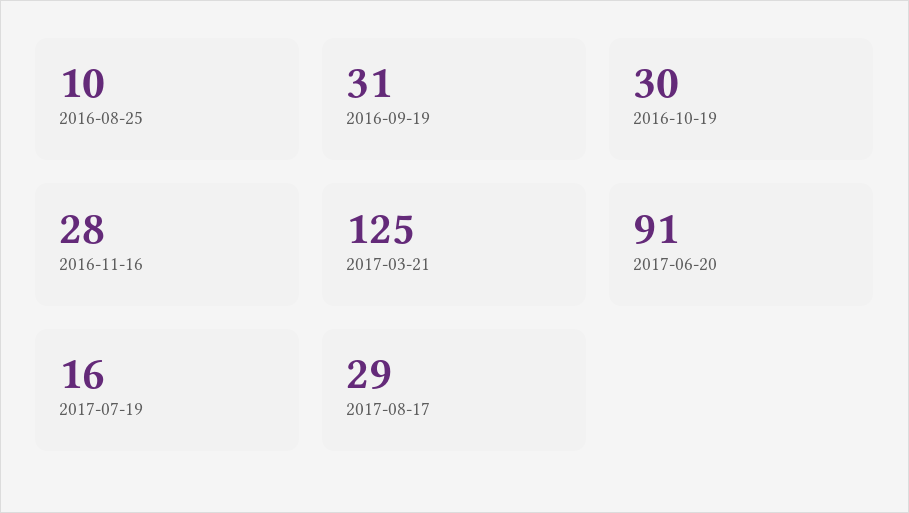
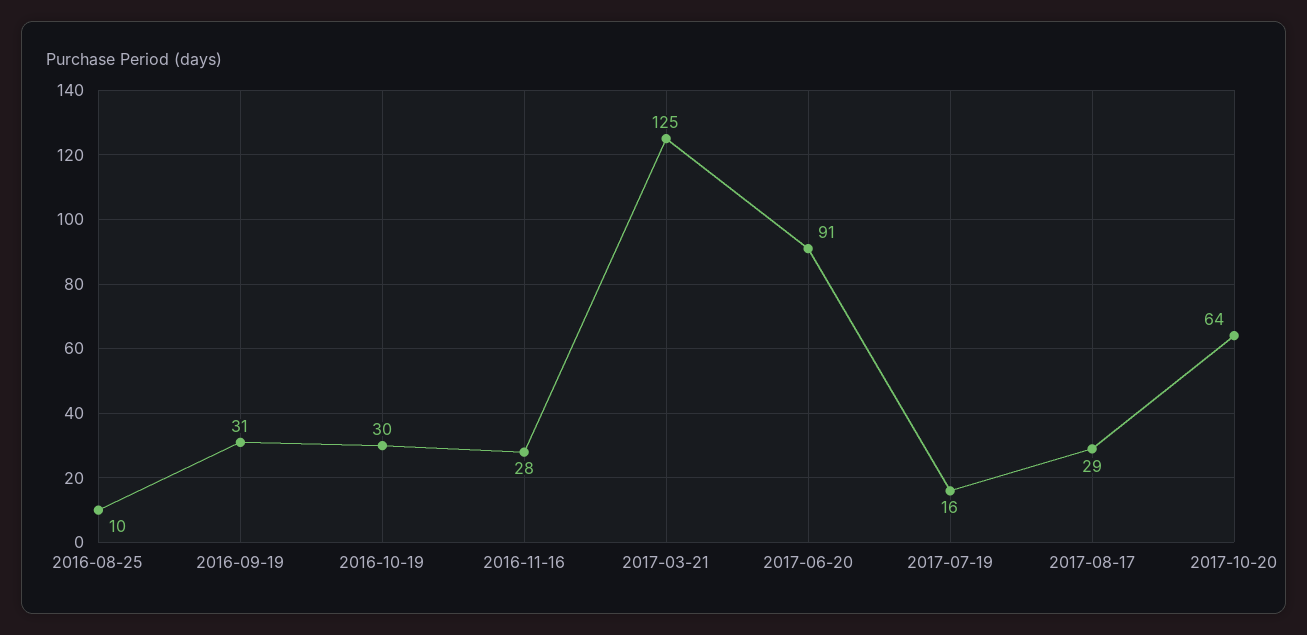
2017-10-20: none -> 64

